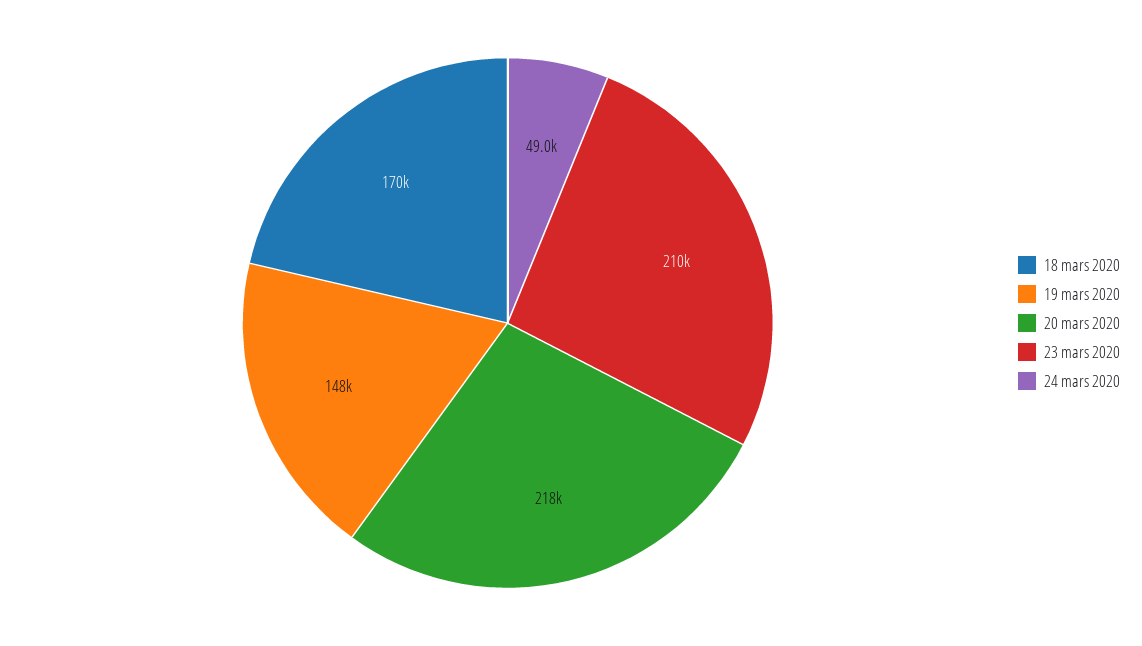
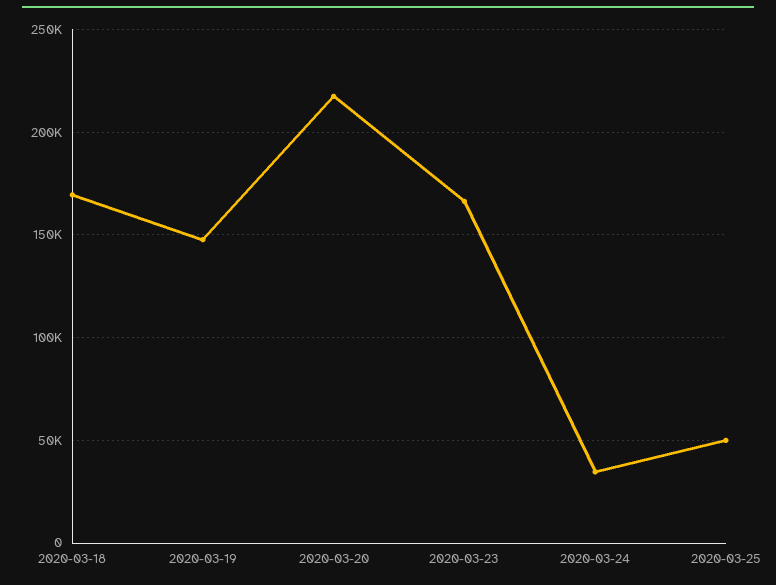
23 mars 2020: 210000 -> 165000
24 mars 2020: 49000 -> 35000
2020-03-25: none -> 50000

